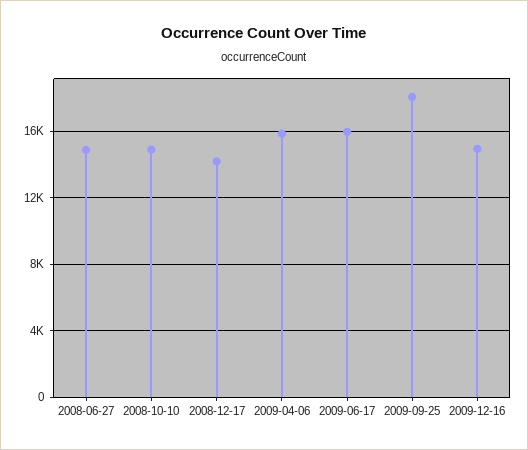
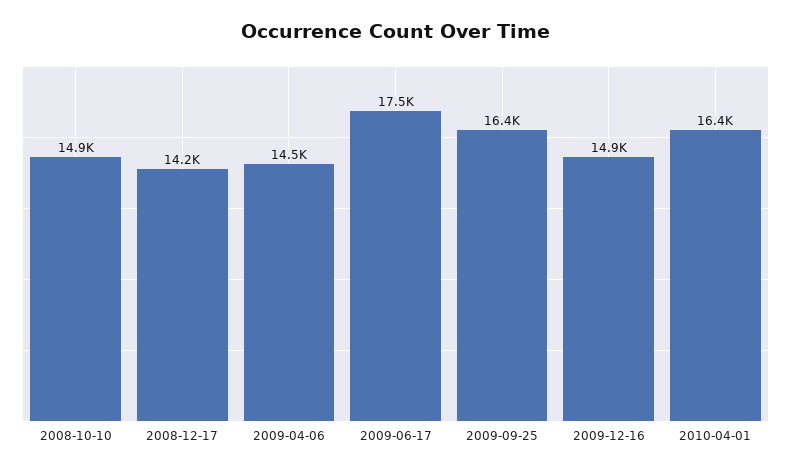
2008-06-27: 15000 -> none
2009-04-06: 16000 -> 14500
2009-06-17: 16000 -> 17500
2009-09-25: 18000 -> 16400
2010-04-01: none -> 16400

